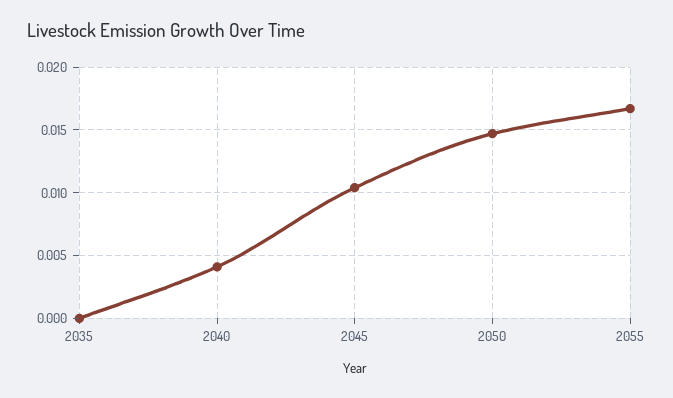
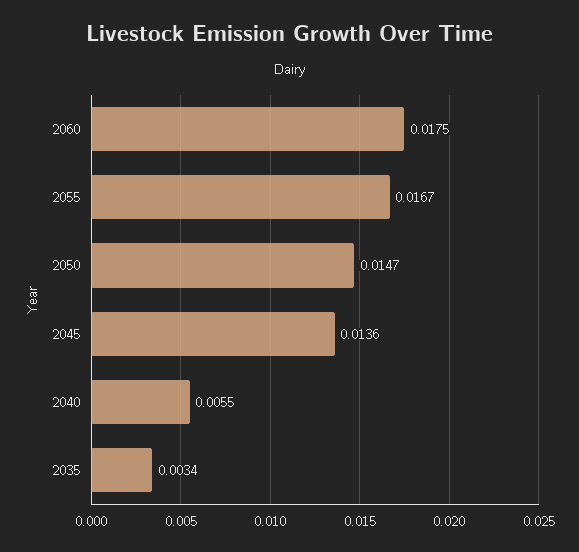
2035: 0 -> 0.0034
2040: 0.004 -> 0.0055
2045: 0.0105 -> 0.0136
2060: none -> 0.0175

